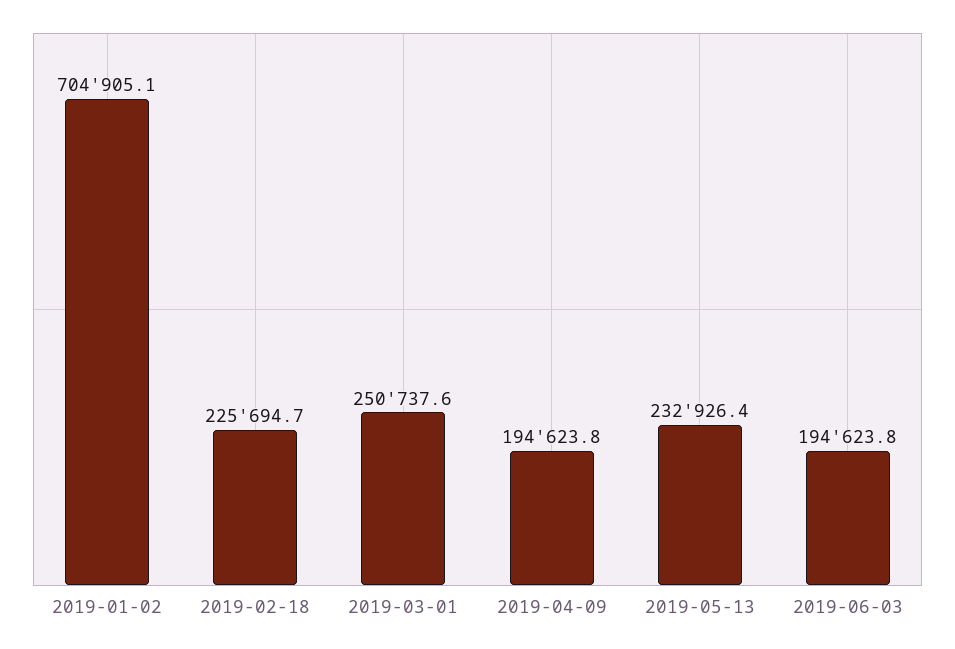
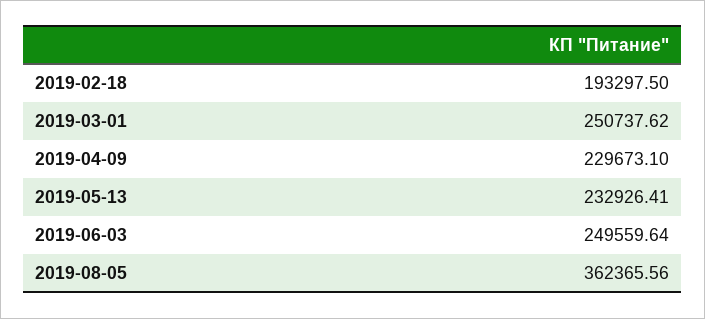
2019-01-02: 704905.1 -> none
2019-02-18: 225694.7 -> 193297.5
2019-04-09: 194623.8 -> 229673.1
2019-06-03: 194623.8 -> 249559.64
2019-08-05: none -> 362365.56

